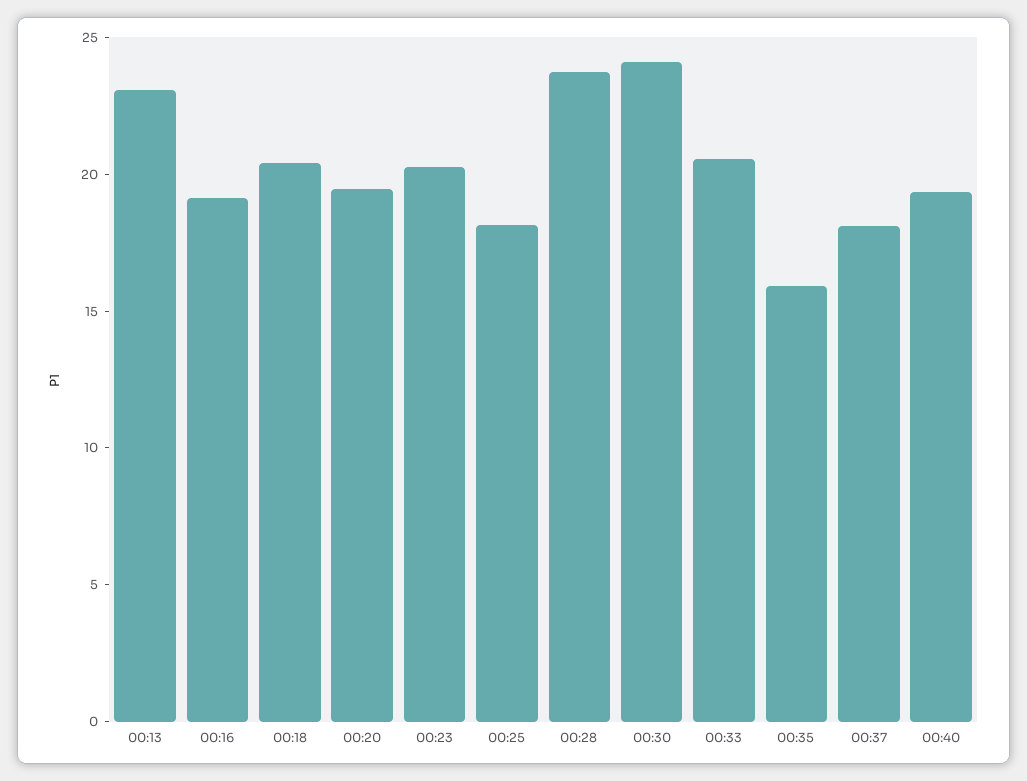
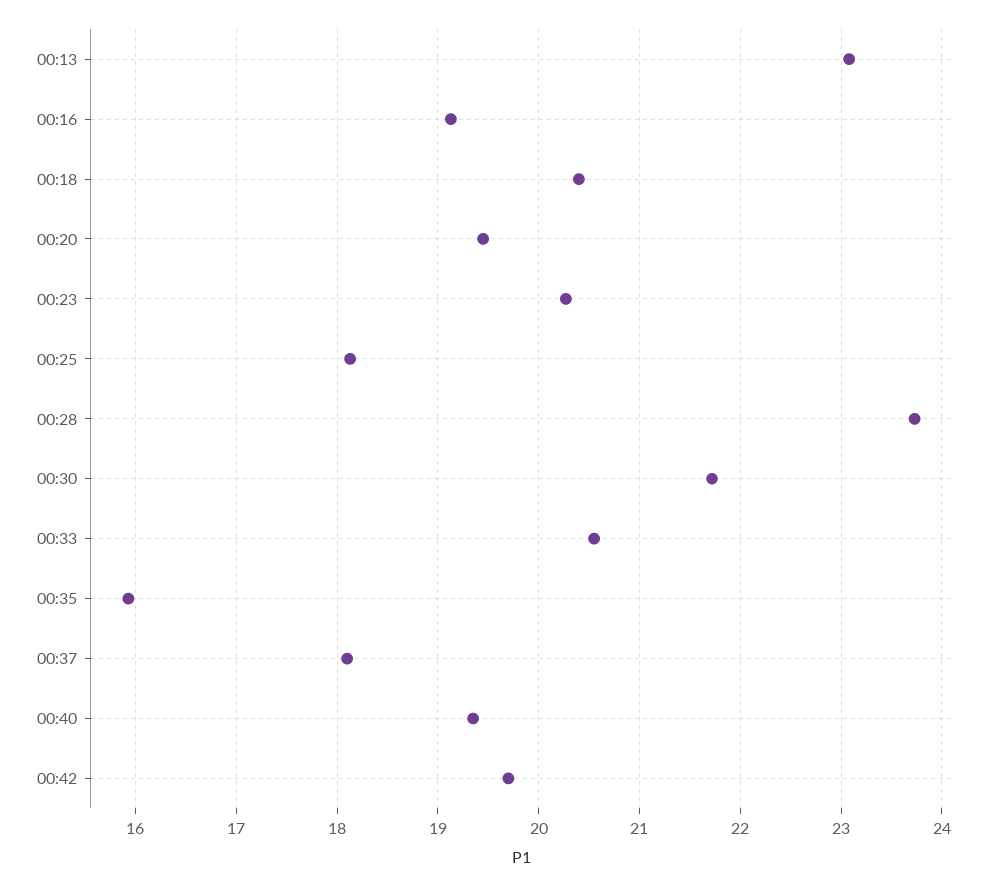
00:30: 24 -> 21.7
00:42: none -> 19.7

